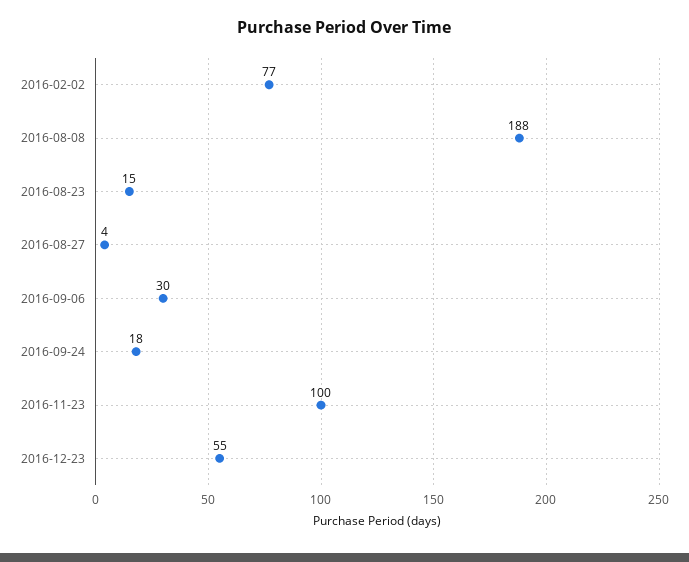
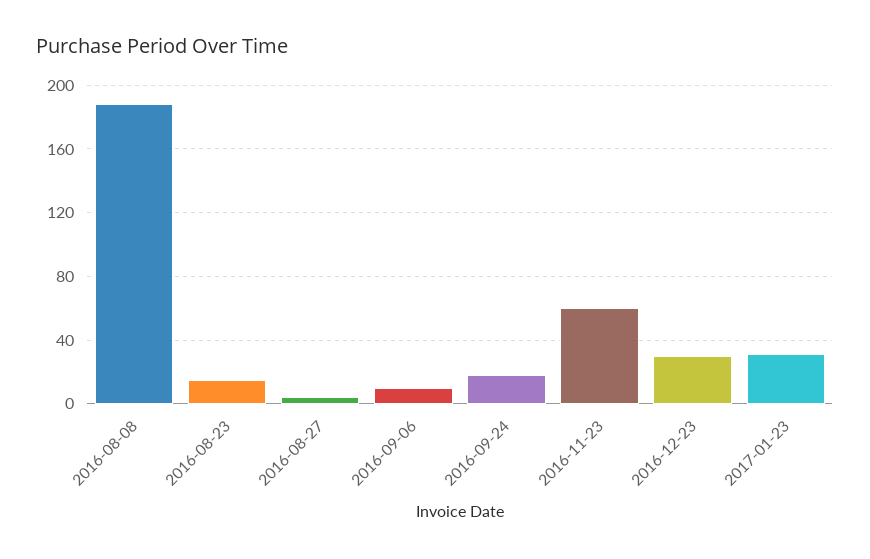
2016-02-02: 77 -> none
2016-09-06: 30 -> 10
2016-11-23: 100 -> 60
2016-12-23: 55 -> 30
2017-01-23: none -> 30

